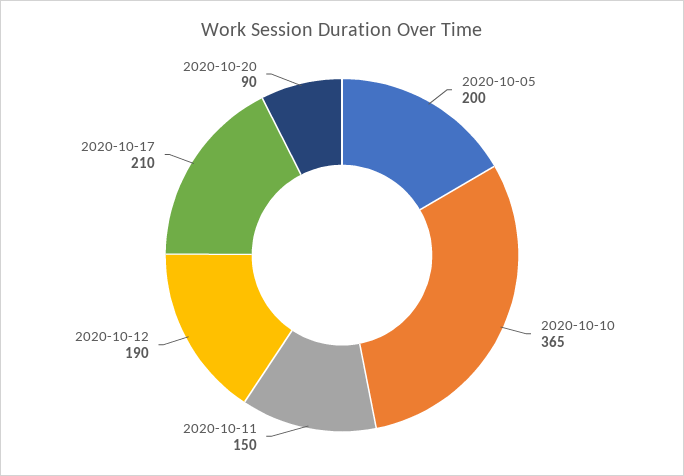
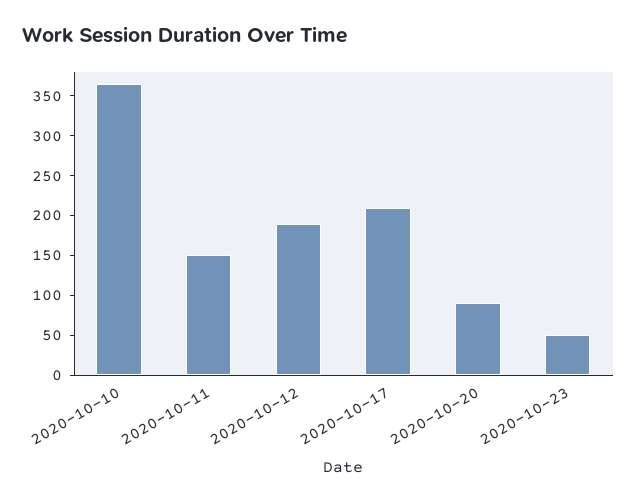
2020-10-05: 200 -> none
2020-10-23: none -> 50

